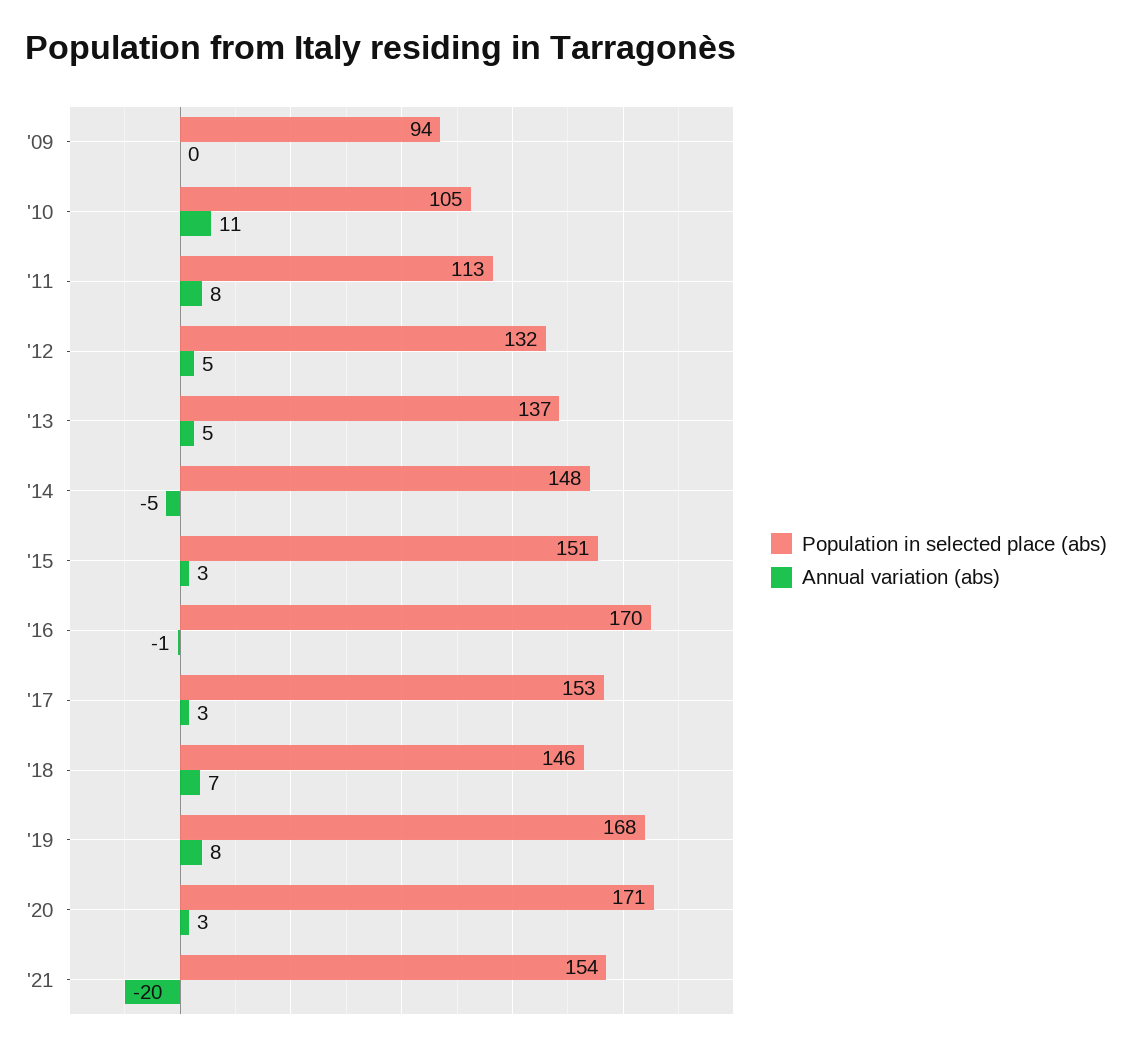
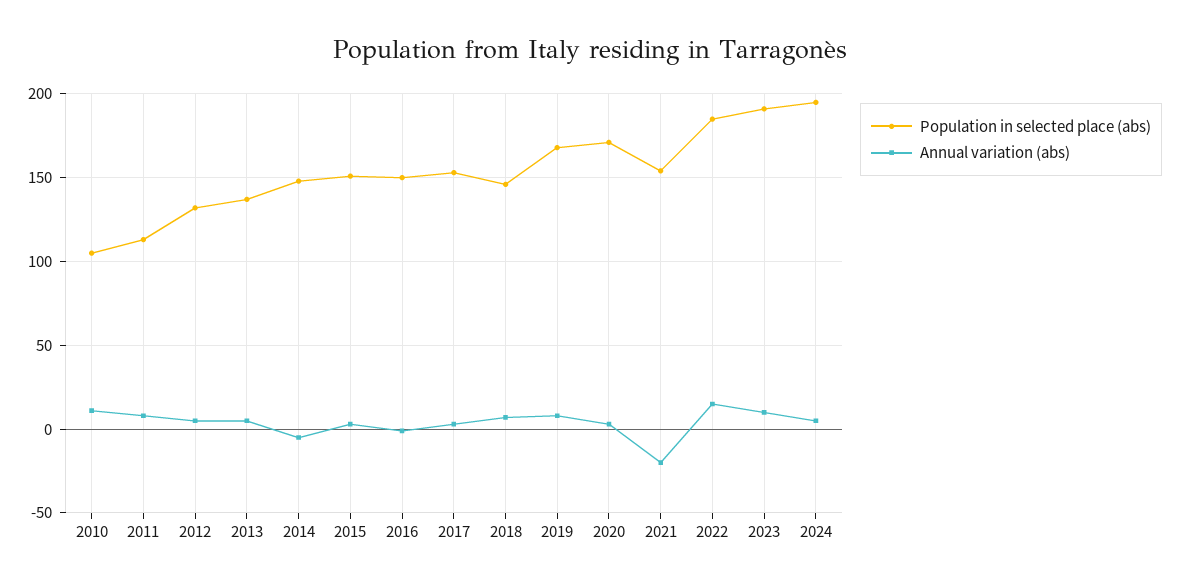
Population in selected place (abs), '09: 94 -> none
Annual variation (abs), '09: 0 -> none
Population in selected place (abs), '16: 170 -> 150
Population in selected place (abs), 2022: none -> 185
Annual variation (abs), 2022: none -> 15
Population in selected place (abs), 2023: none -> 190
Annual variation (abs), 2023: none -> 10
Population in selected place (abs), 2024: none -> 195
Annual variation (abs), 2024: none -> 5

